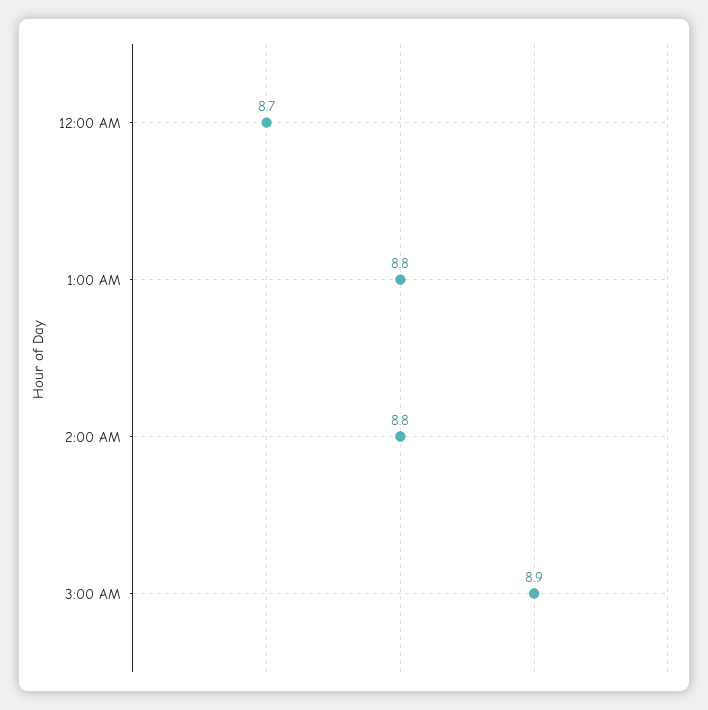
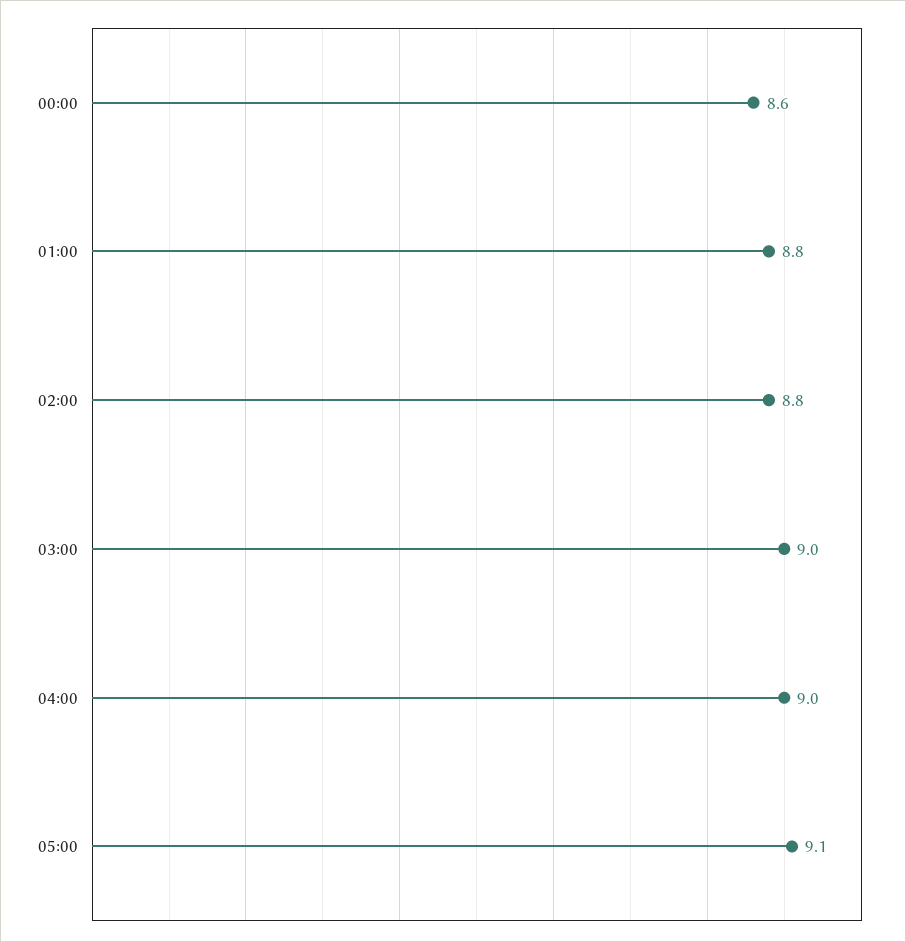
12:00 AM: 8.7 -> 8.6
3:00 AM: 8.9 -> 9
04:00: none -> 9
05:00: none -> 9.1

